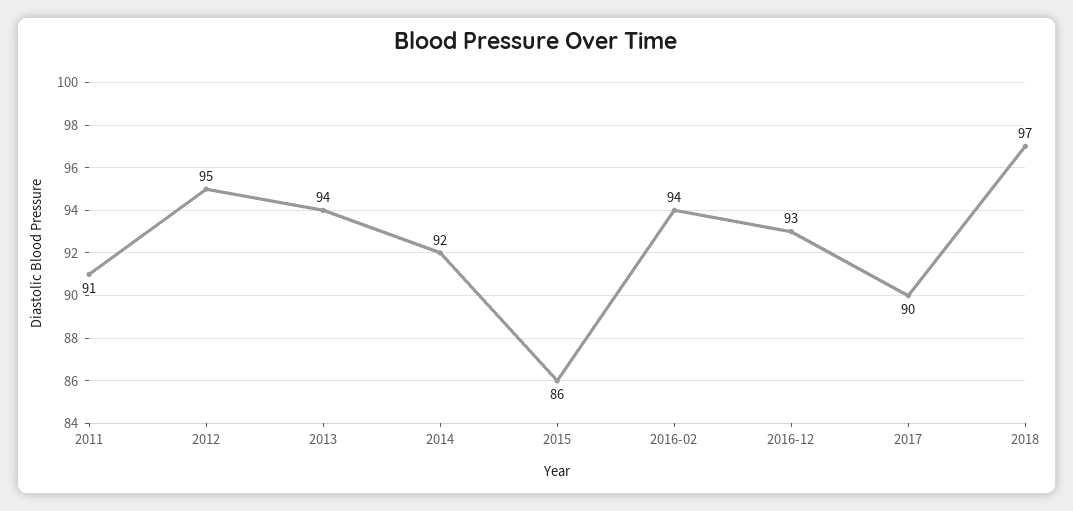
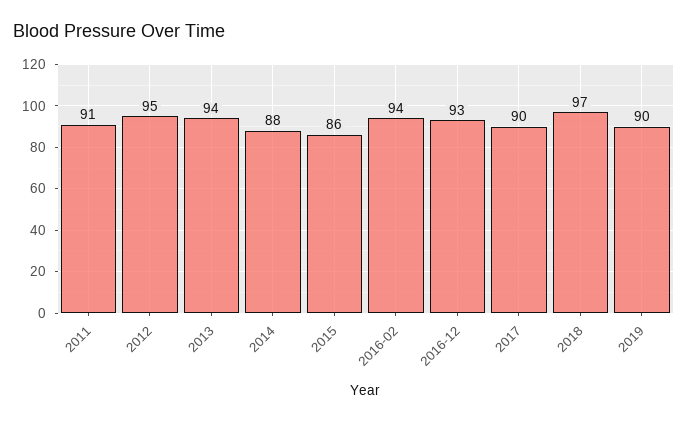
2014: 92 -> 88
2019: none -> 90

